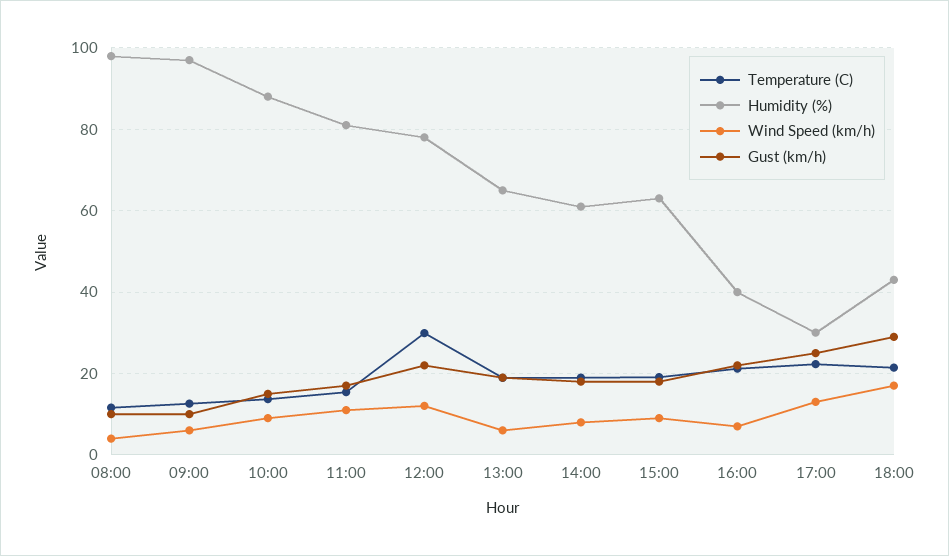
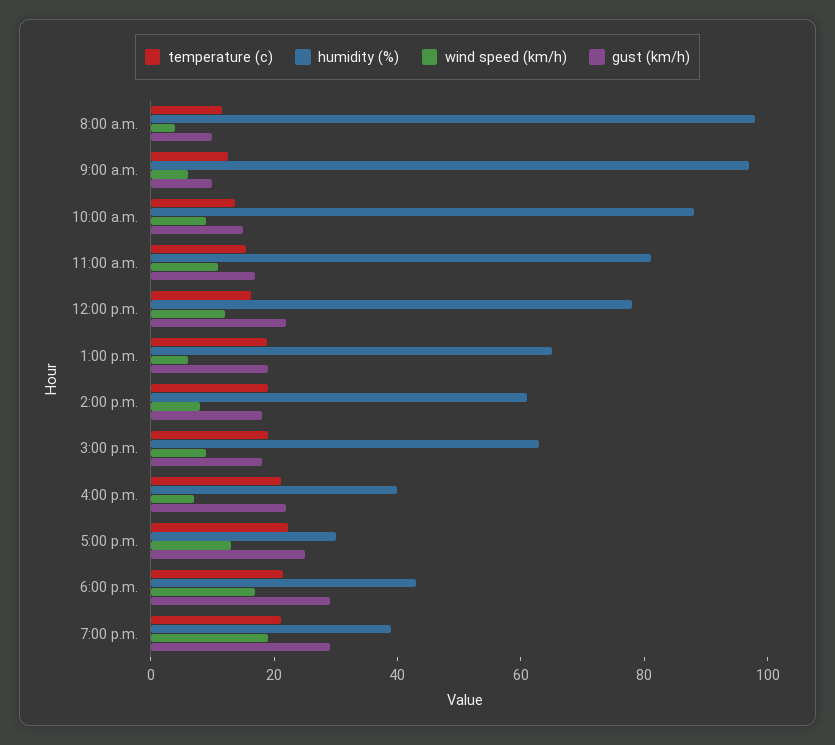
Temperature (C), 12:00: 30 -> 15
Temperature (C), 7:00 p.m.: none -> 20
Humidity (%), 7:00 p.m.: none -> 40
Wind Speed (km/h), 7:00 p.m.: none -> 20
Gust (km/h), 7:00 p.m.: none -> 30

